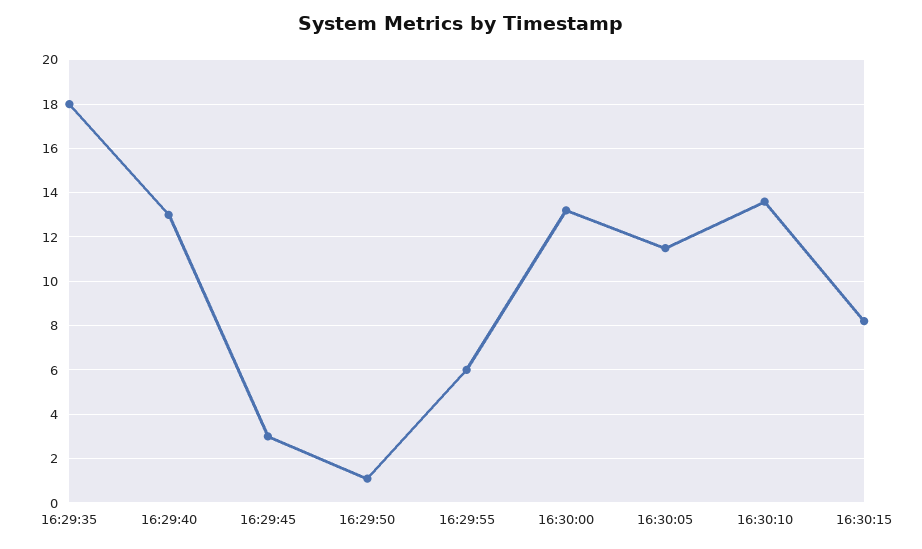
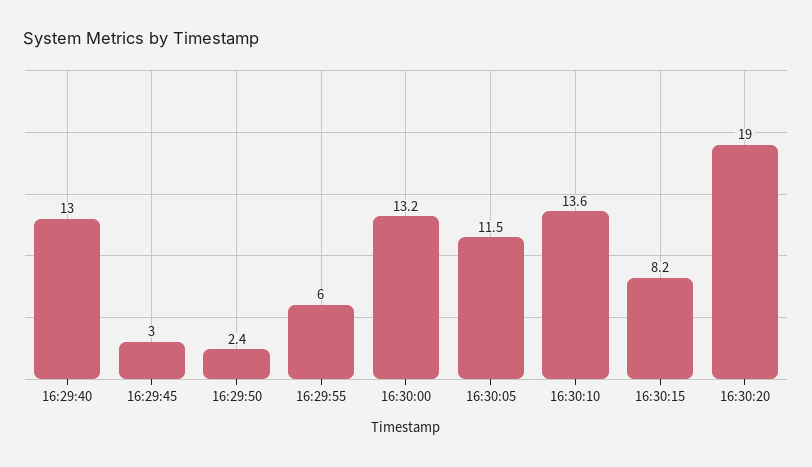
16:29:35: 18 -> none
16:29:50: 1 -> 2.4
16:30:20: none -> 19

